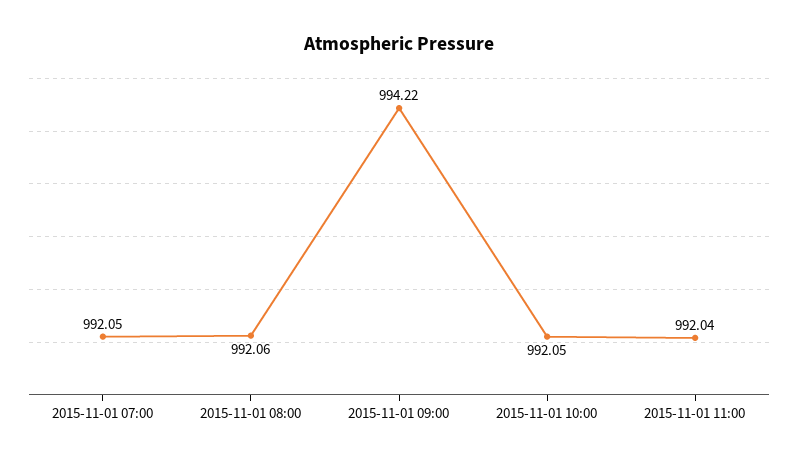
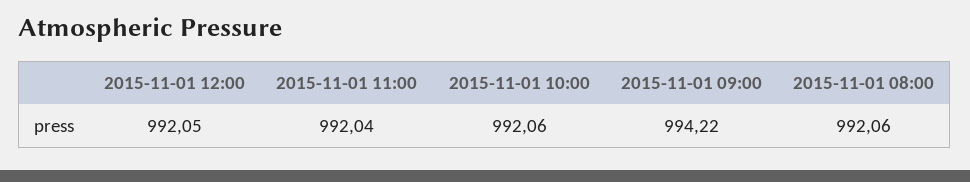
2015-11-01 07:00: 992.05 -> none
2015-11-01 10:00: 992.05 -> 992.06
2015-11-01 12:00: none -> 992.05

